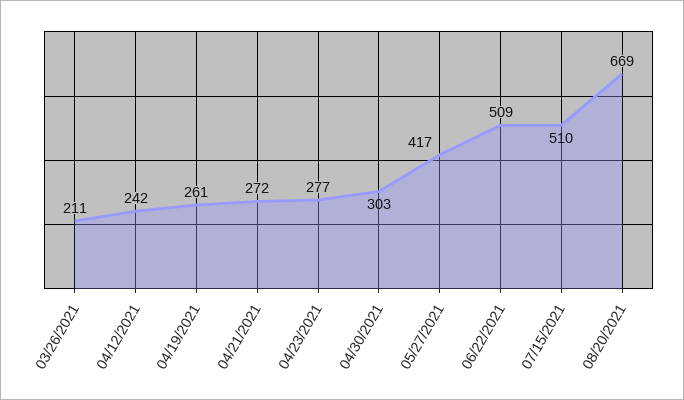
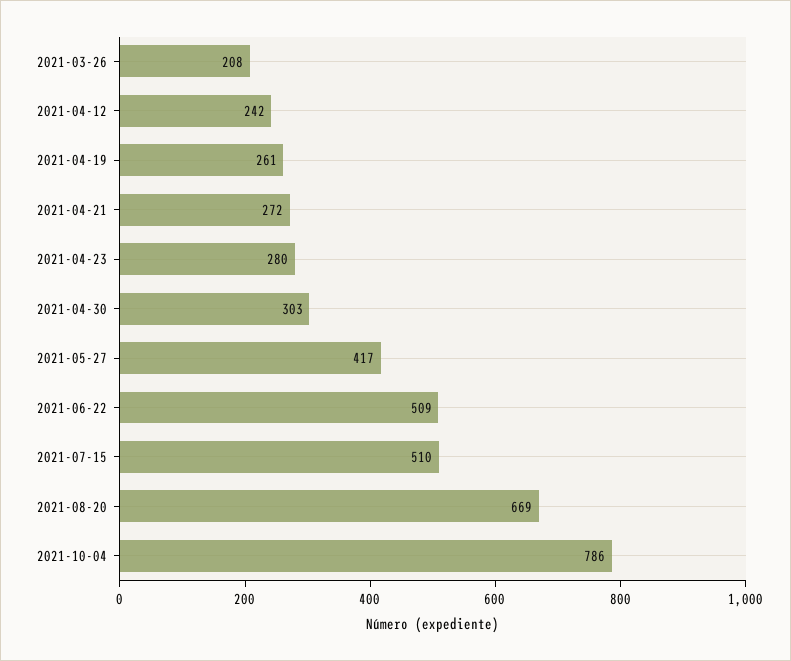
03/26/2021: 211 -> 208
04/23/2021: 277 -> 280
2021-10-04: none -> 786

